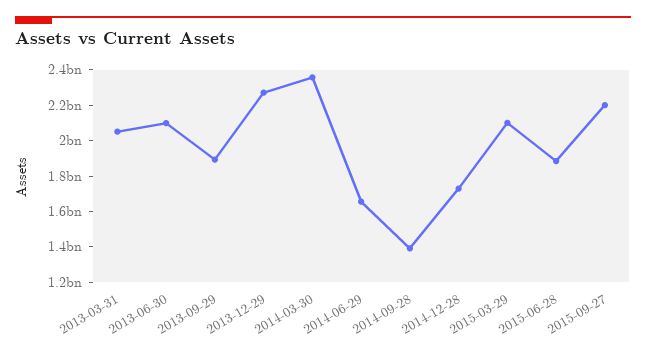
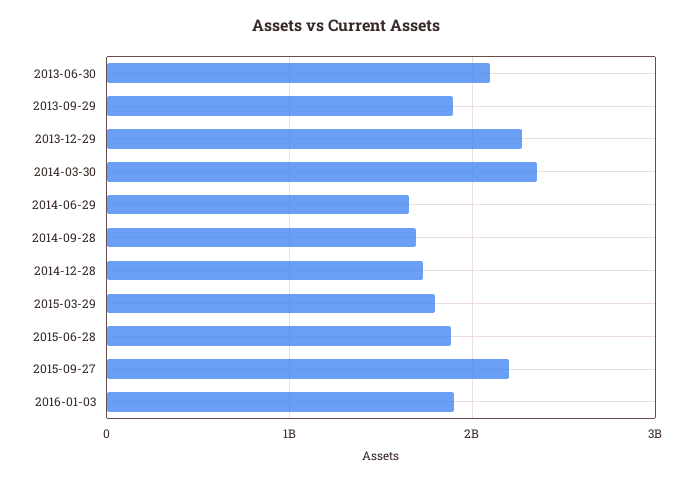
2013-03-31: 2050000000 -> none
2014-09-28: 1400000000 -> 1700000000
2015-03-29: 2100000000 -> 1800000000
2016-01-03: none -> 1900000000

